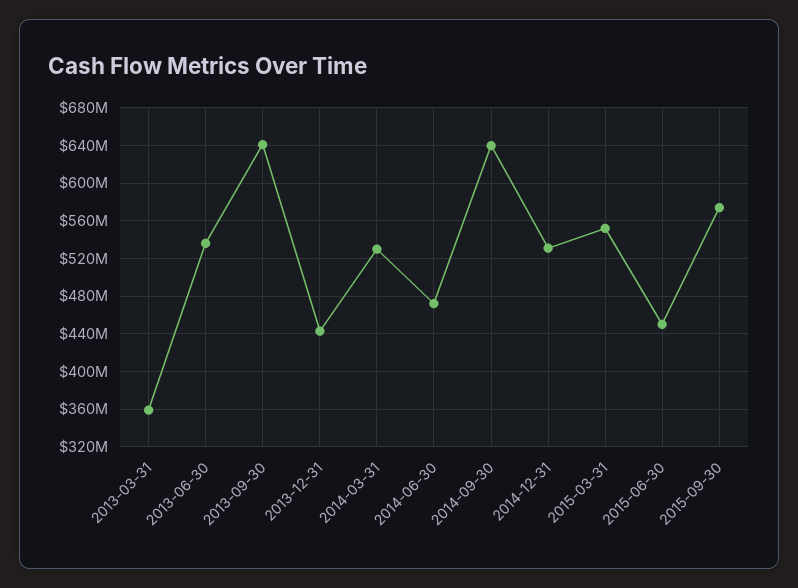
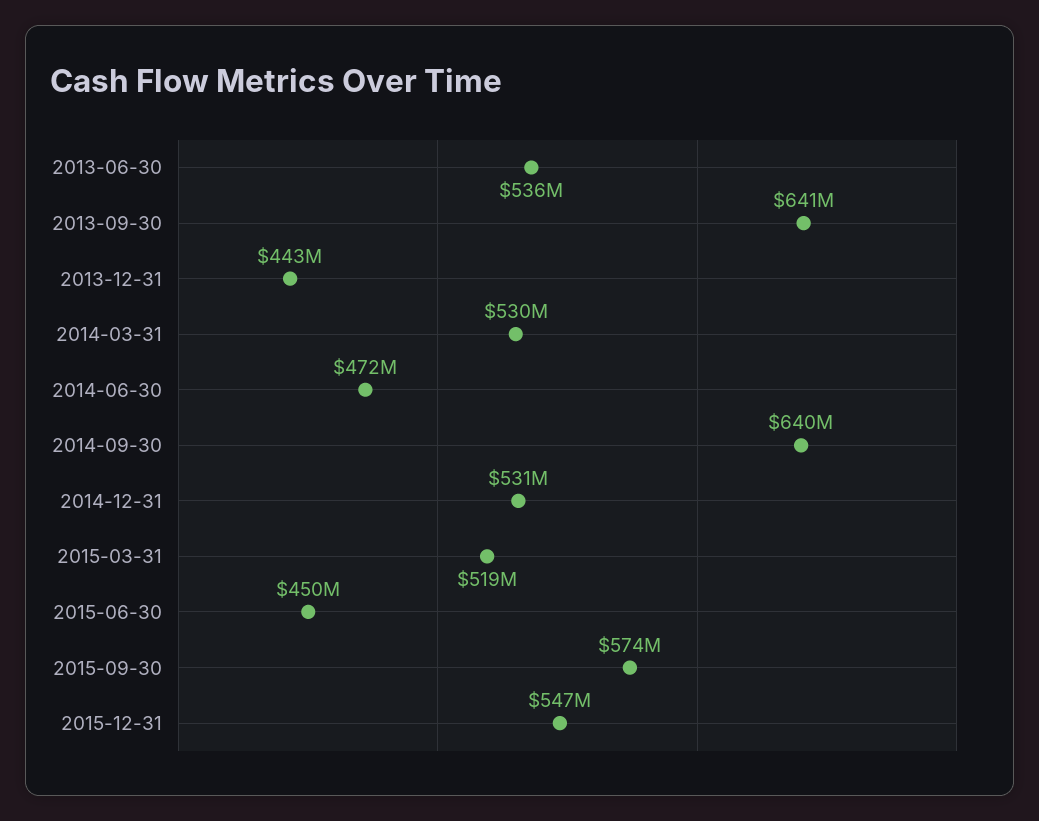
2013-03-31: 360000000 -> none
2015-03-31: 550000000 -> 519000000
2015-12-31: none -> 547000000

